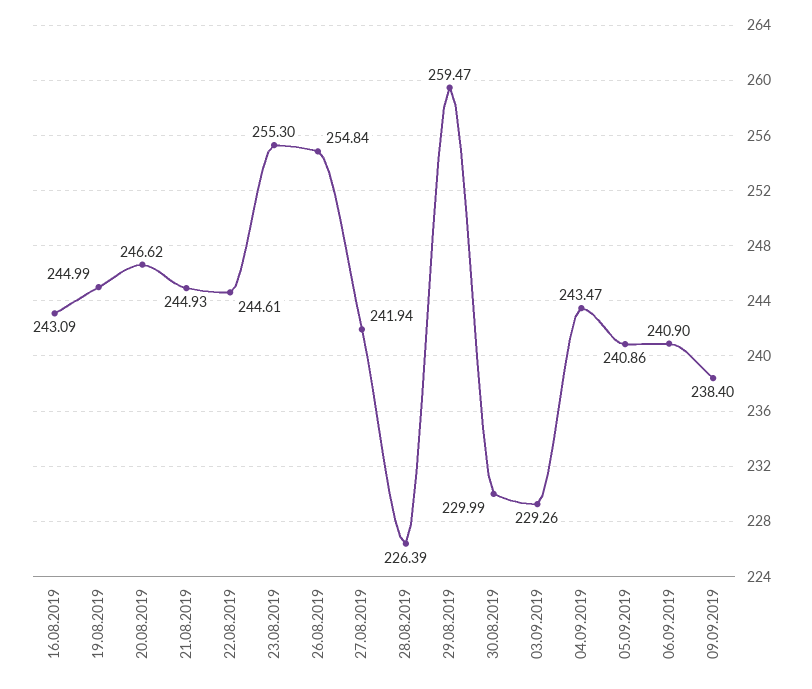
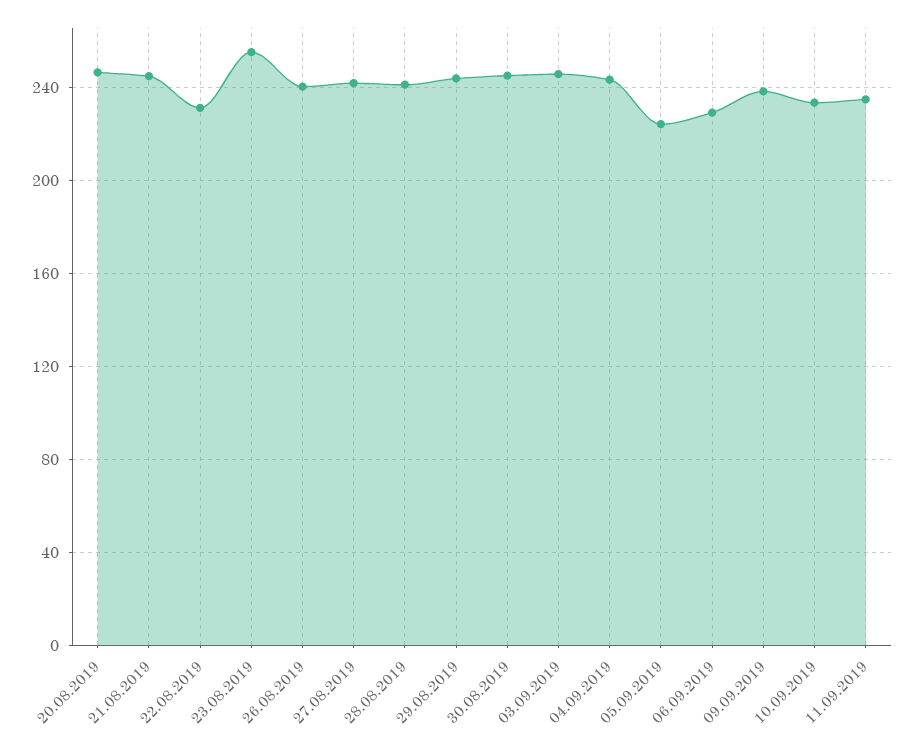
16.08.2019: 243.09 -> none
19.08.2019: 244.99 -> none
22.08.2019: 244.61 -> 230
26.08.2019: 254.84 -> 240
28.08.2019: 226.39 -> 240
29.08.2019: 259.47 -> 245
30.08.2019: 229.99 -> 245
03.09.2019: 229.26 -> 245
05.09.2019: 240.86 -> 225
06.09.2019: 240.9 -> 230
10.09.2019: none -> 235
11.09.2019: none -> 235

